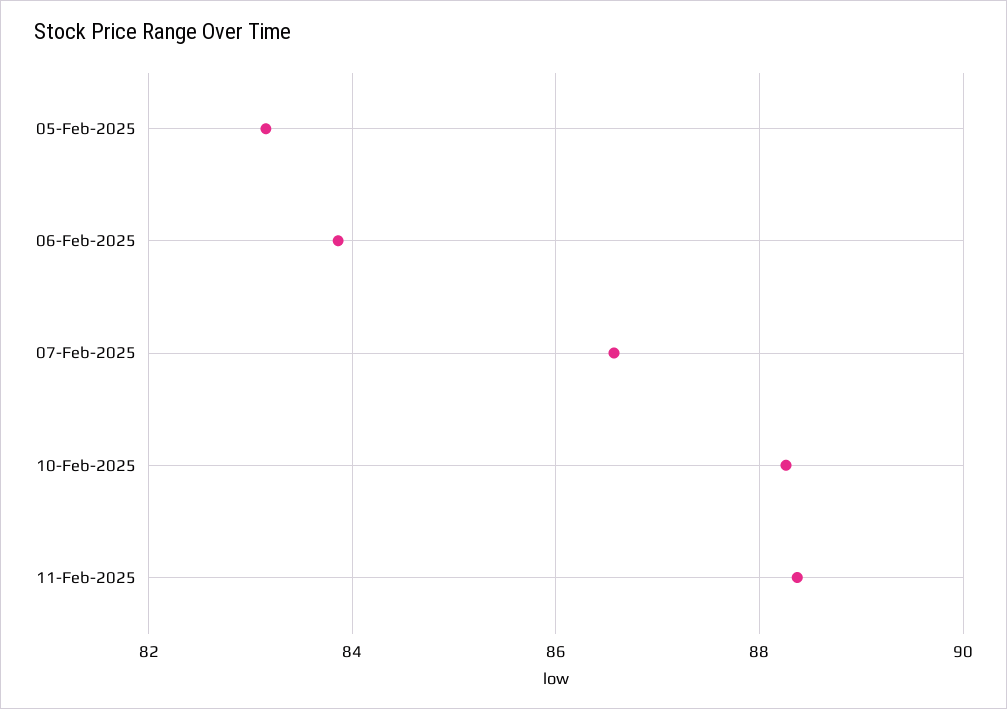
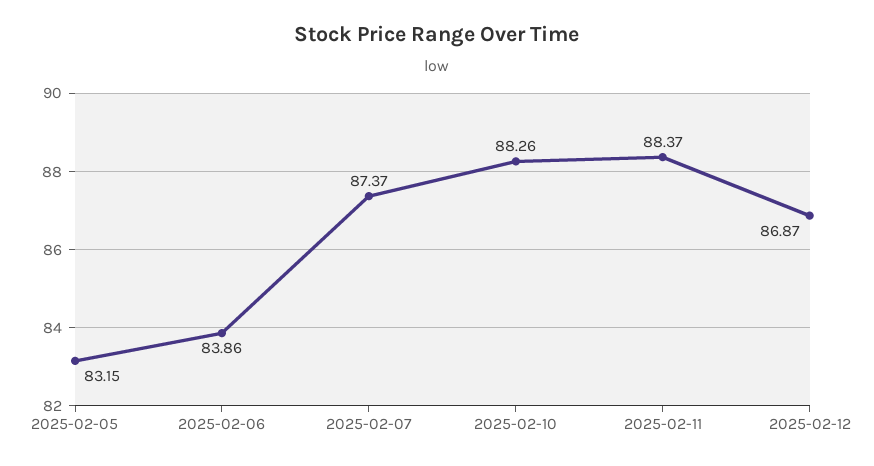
07-Feb-2025: 86.6 -> 87.37
2025-02-12: none -> 86.87

